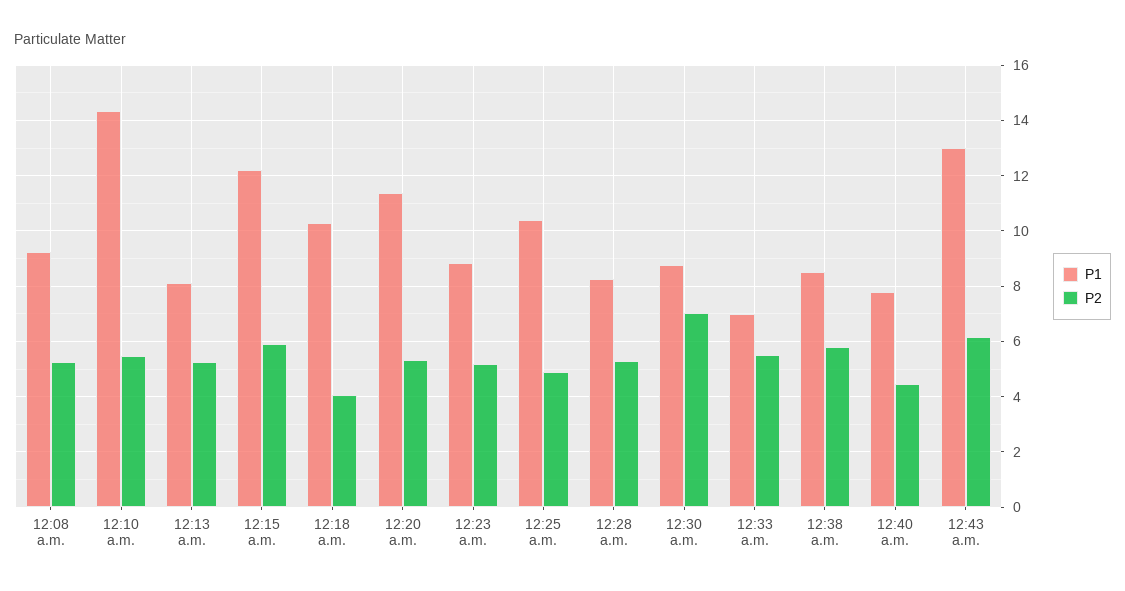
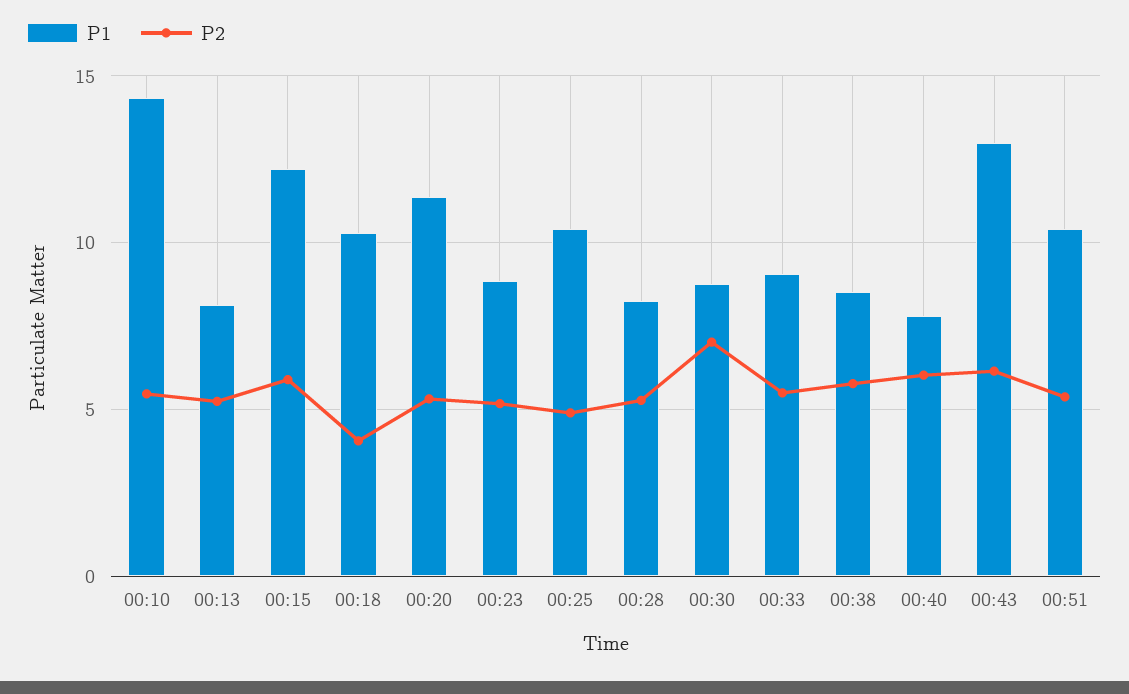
P1, 12:08 a.m.: 9.25 -> none
P2, 12:08 a.m.: 5.25 -> none
P1, 12:33 a.m.: 7 -> 9
P2, 12:40 a.m.: 4.5 -> 6
P1, 00:51: none -> 10.5
P2, 00:51: none -> 5.5

